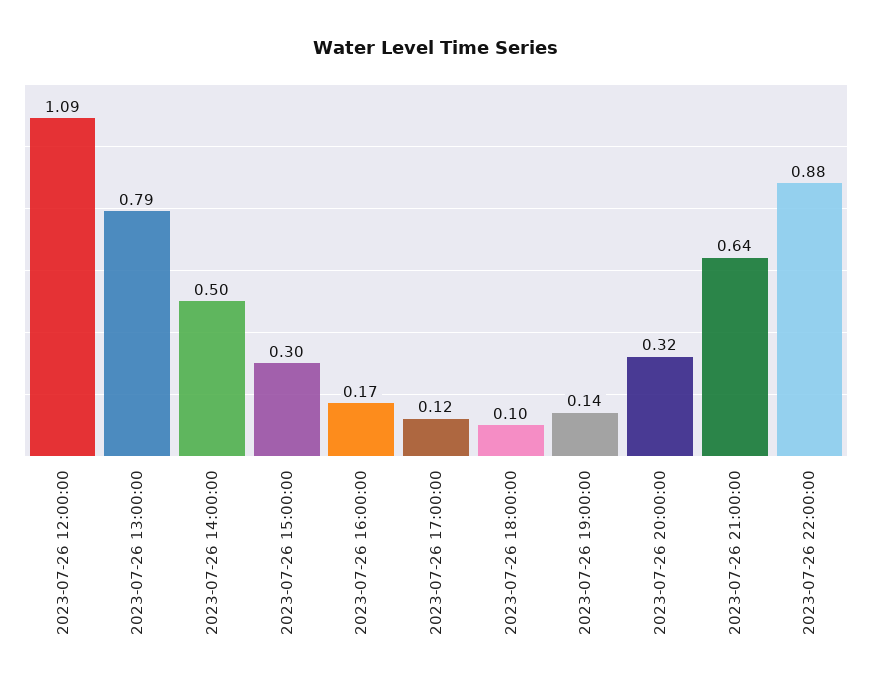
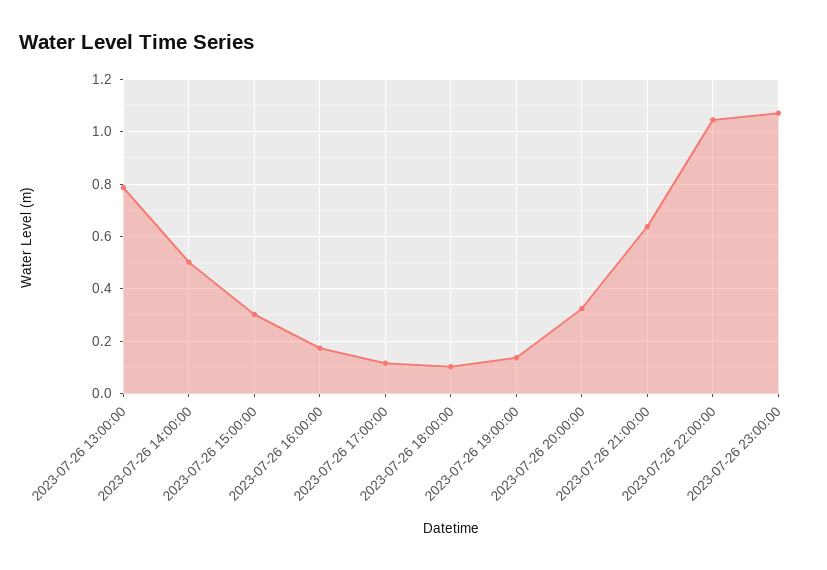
2023-07-26 12:00:00: 1.09 -> none
2023-07-26 22:00:00: 0.88 -> 1.05
2023-07-26 23:00:00: none -> 1.075

